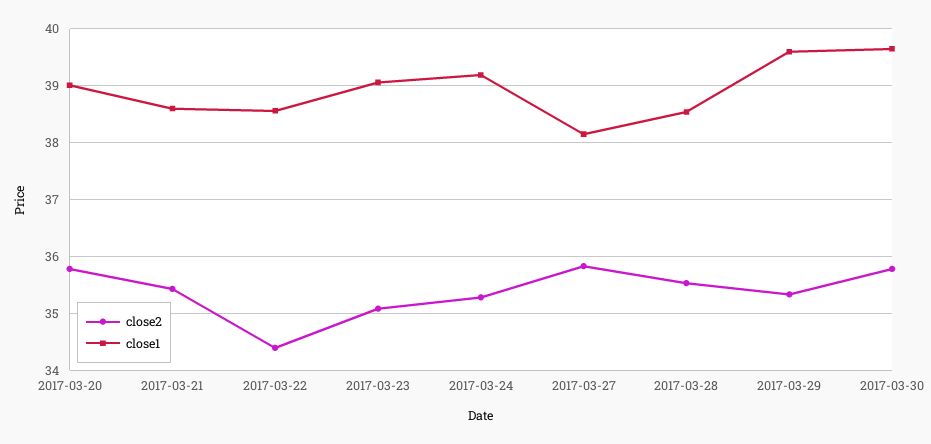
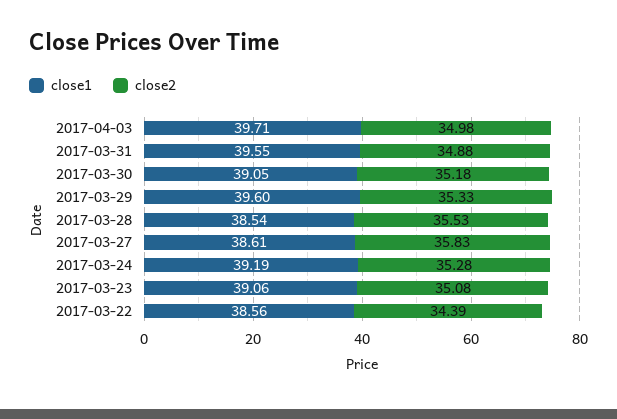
close2, 2017-03-20: 35.8 -> none
close1, 2017-03-20: 39 -> none
close2, 2017-03-21: 35.4 -> none
close1, 2017-03-21: 38.6 -> none
close1, 2017-03-27: 38.2 -> 38.61
close2, 2017-03-30: 35.8 -> 35.18
close1, 2017-03-30: 39.6 -> 39.05
close1, 2017-04-03: none -> 39.71
close2, 2017-04-03: none -> 34.98
close1, 2017-03-31: none -> 39.55
close2, 2017-03-31: none -> 34.88

